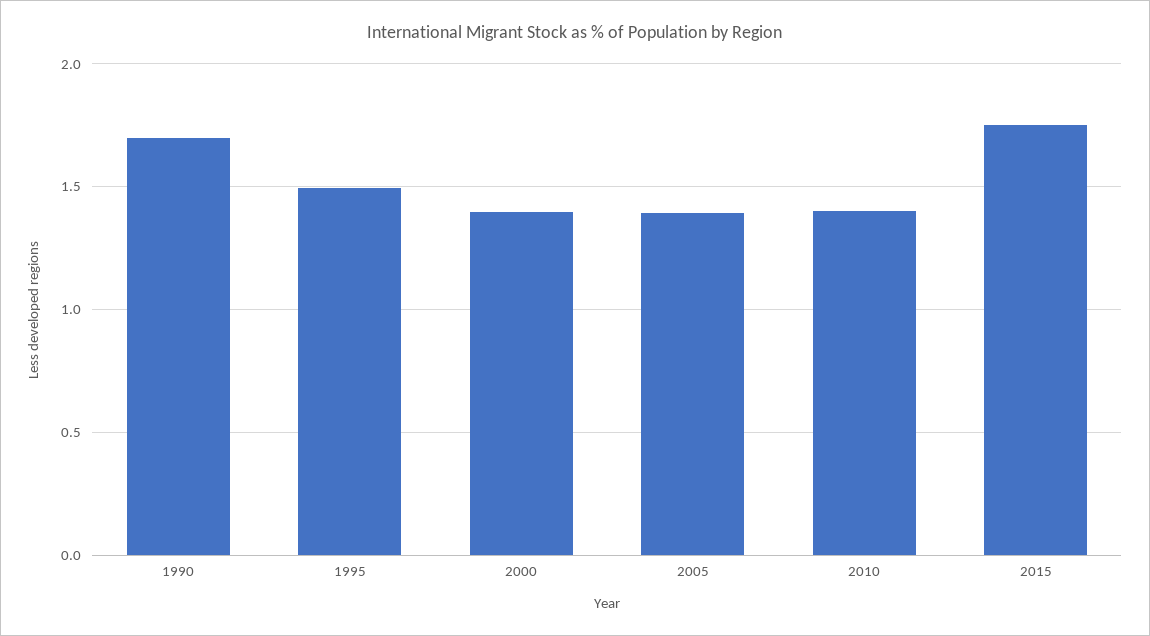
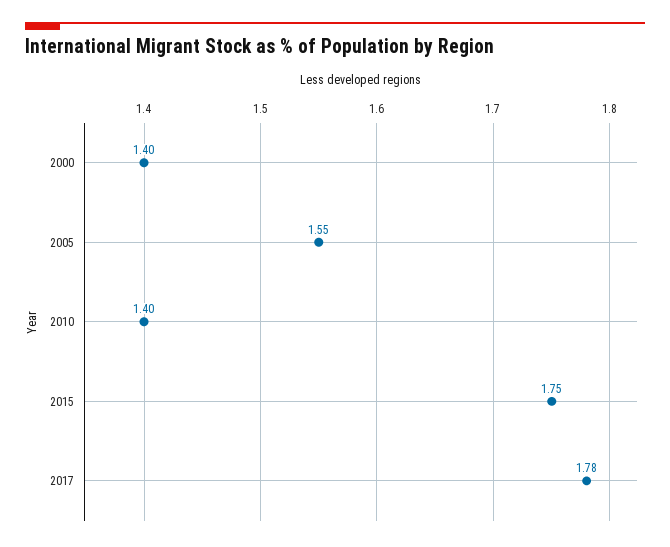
1990: 1.7 -> none
1995: 1.5 -> none
2005: 1.4 -> 1.55
2017: none -> 1.78

